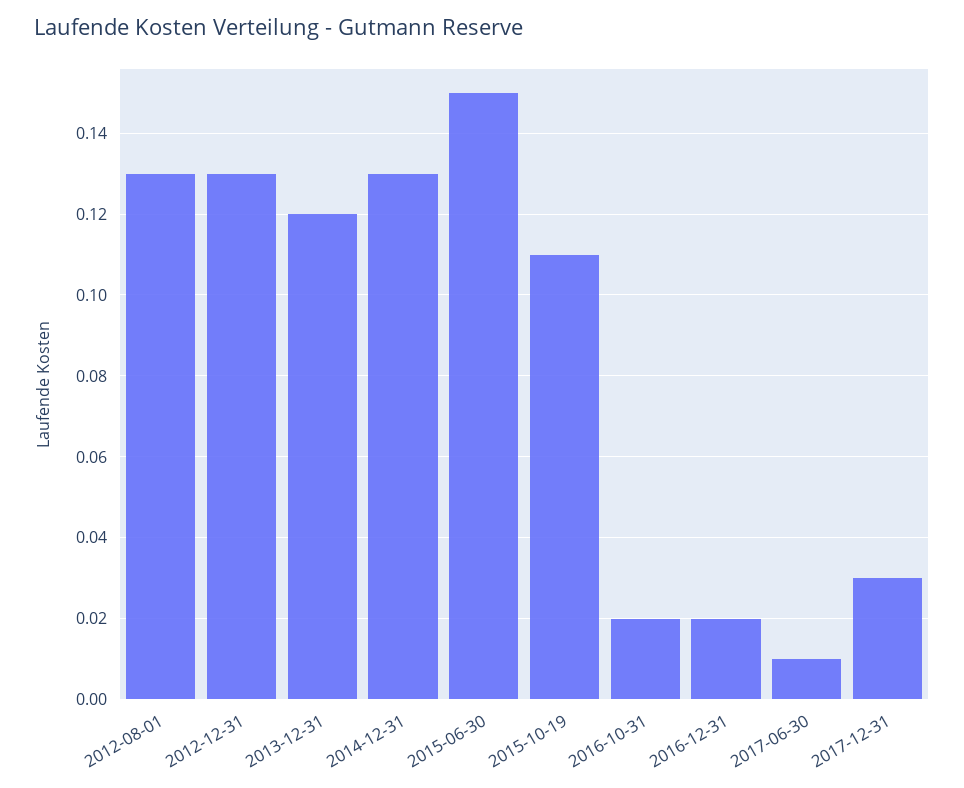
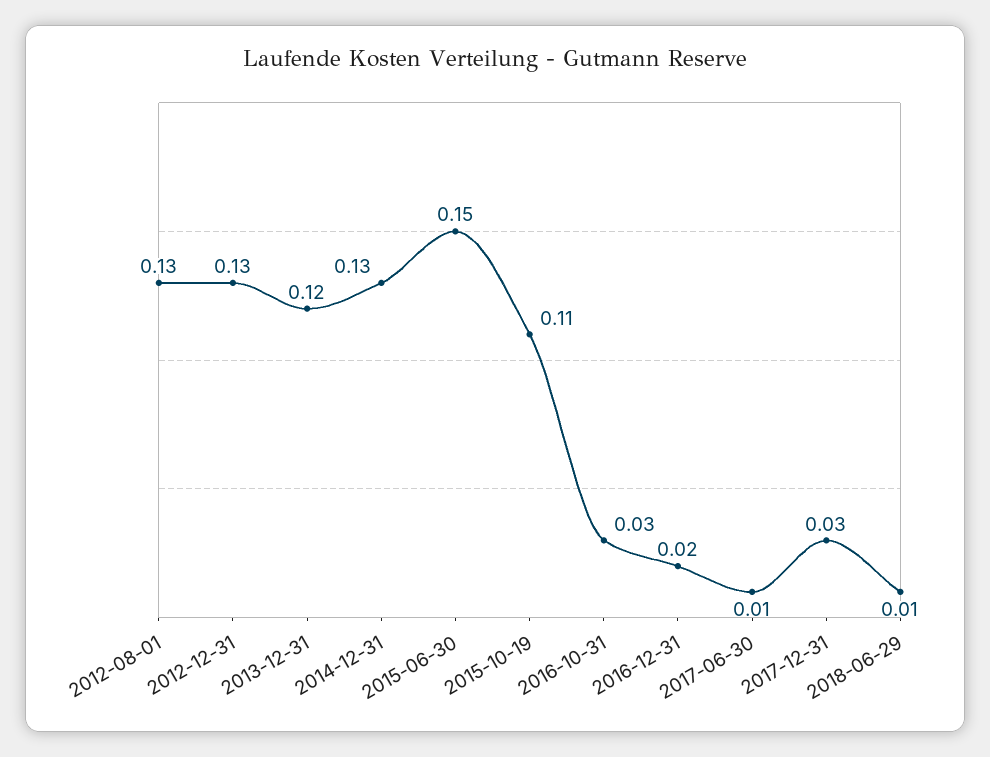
2016-10-31: 0.02 -> 0.03
2018-06-29: none -> 0.01

